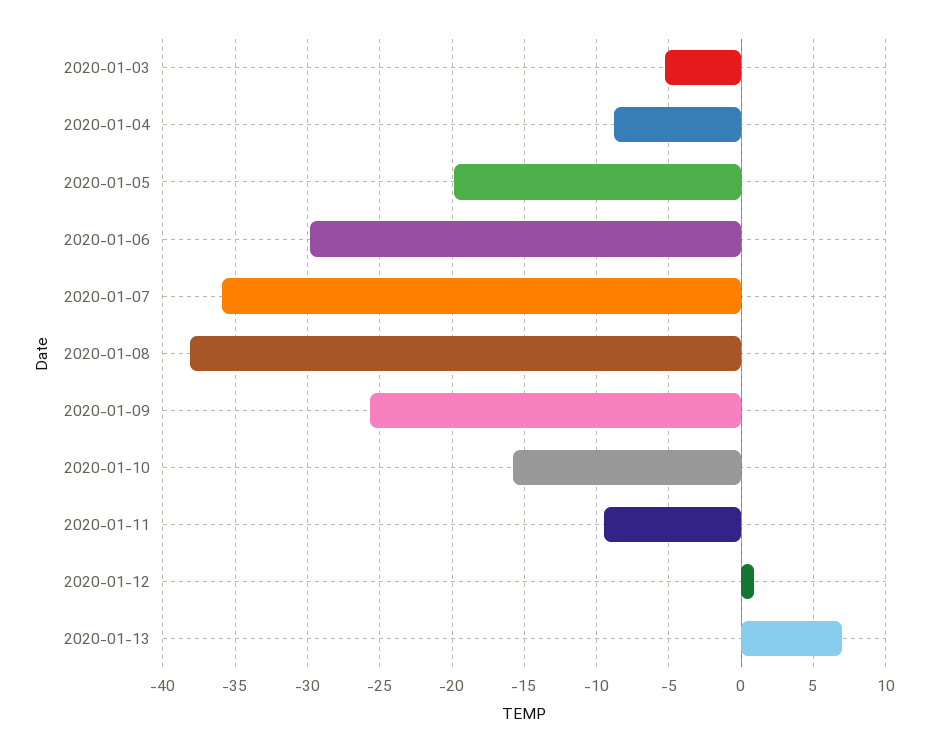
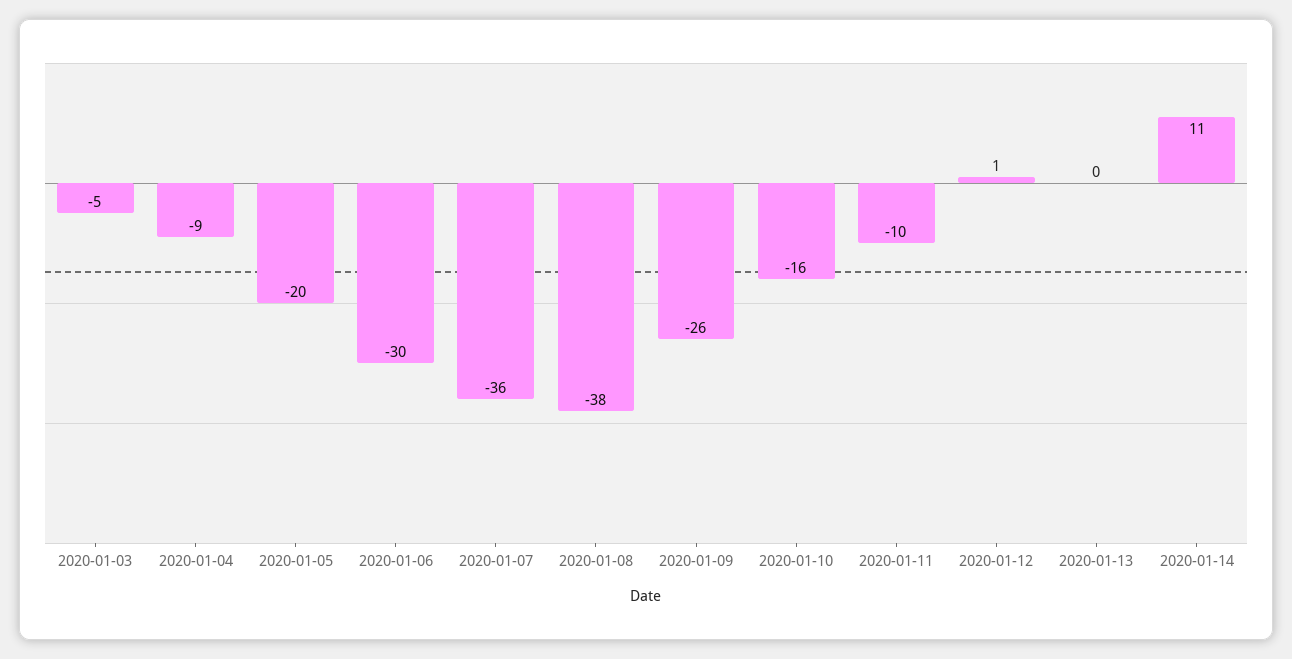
2020-01-13: 7 -> 0
2020-01-14: none -> 11

